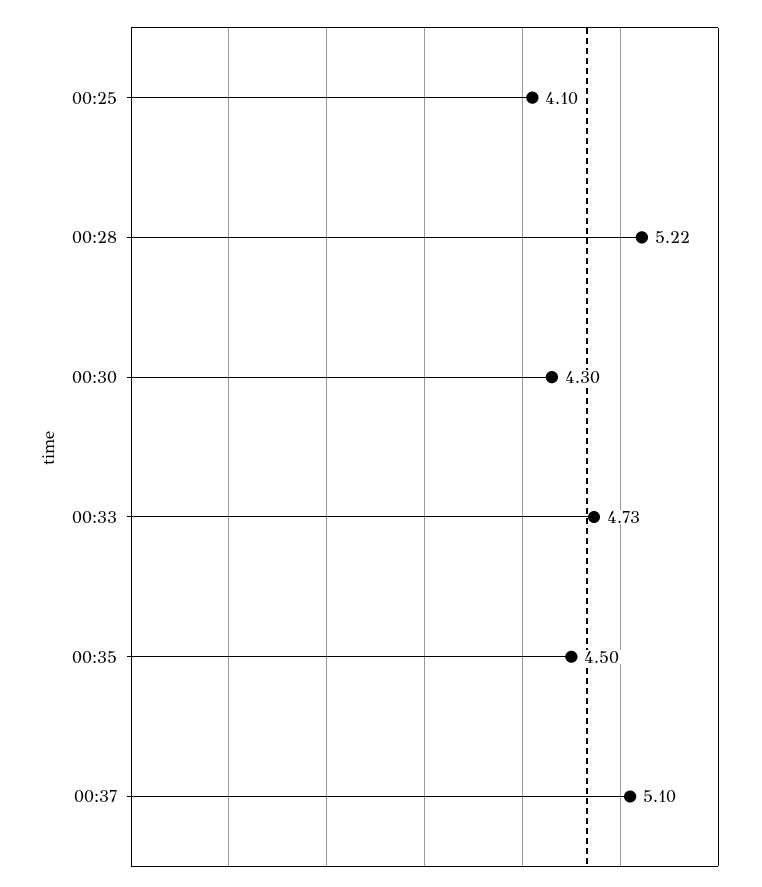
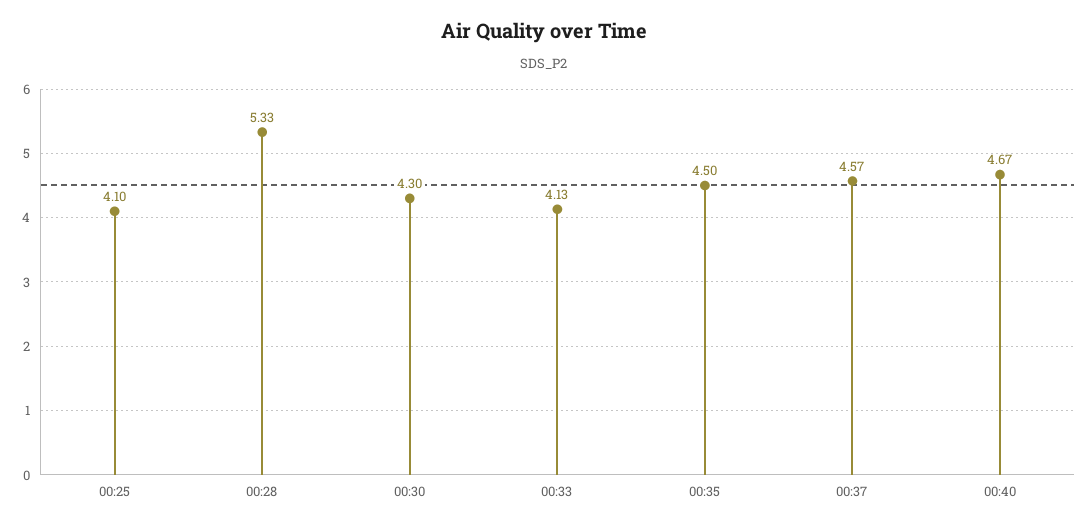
00:28: 5.22 -> 5.33
00:33: 4.73 -> 4.13
00:37: 5.1 -> 4.57
00:40: none -> 4.67

